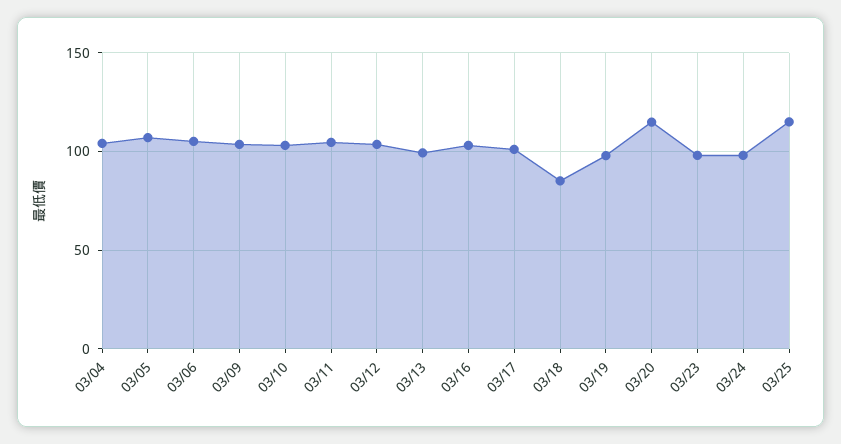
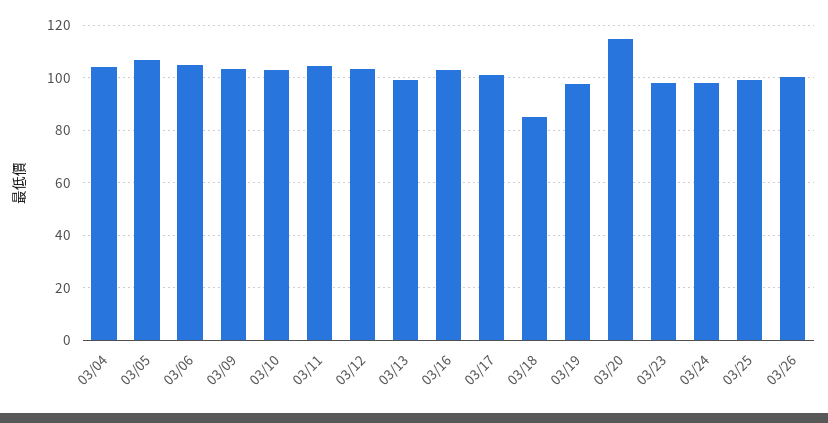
03/25: 115 -> 100
03/26: none -> 100

